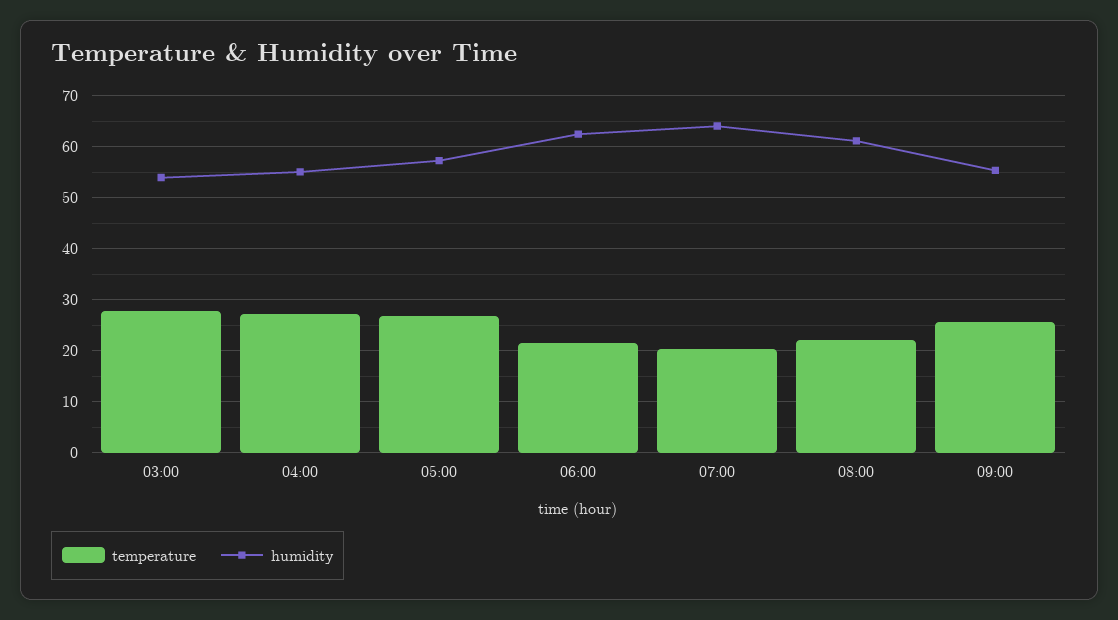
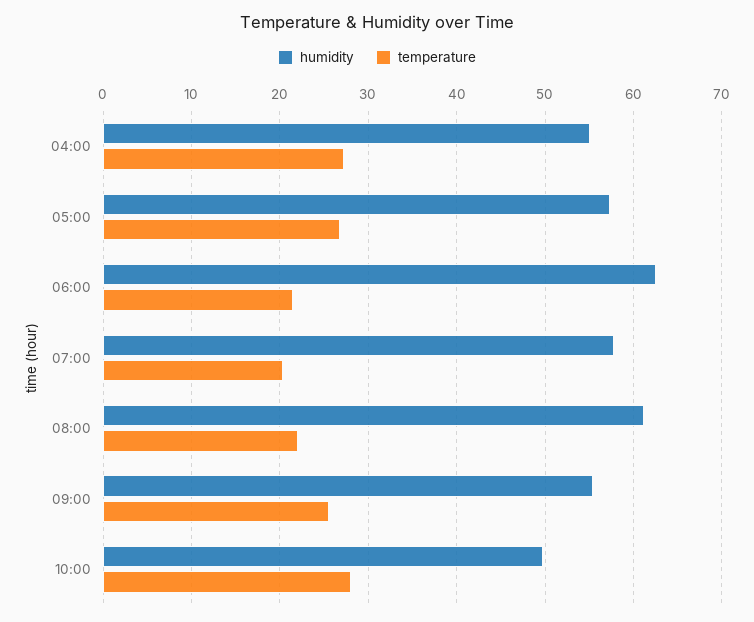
temperature, 03:00: 28 -> none
humidity, 03:00: 54 -> none
humidity, 07:00: 64 -> 58
humidity, 10:00: none -> 50
temperature, 10:00: none -> 28

